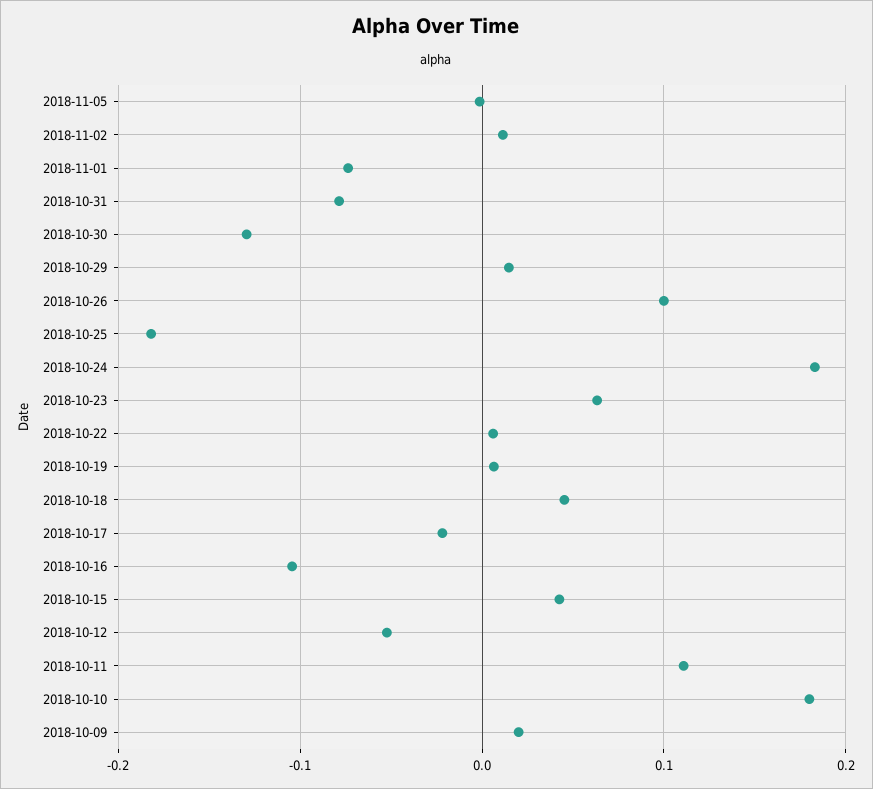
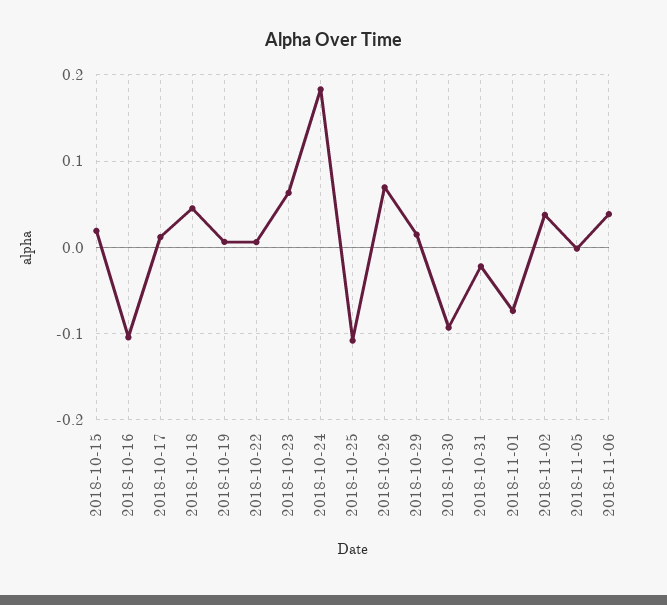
2018-11-02: 0.01 -> 0.04
2018-10-31: -0.08 -> -0.02
2018-10-30: -0.13 -> -0.09
2018-10-26: 0.1 -> 0.07
2018-10-25: -0.18 -> -0.11
2018-10-17: -0.02 -> 0.01
2018-10-15: 0.04 -> 0.02
2018-10-12: -0.05 -> none
2018-10-11: 0.11 -> none
2018-10-10: 0.18 -> none
2018-10-09: 0.02 -> none
2018-11-06: none -> 0.04

